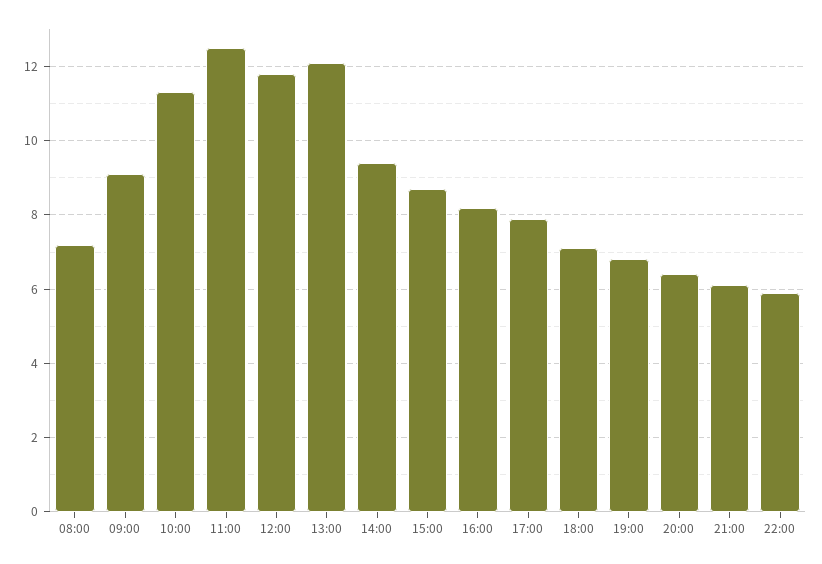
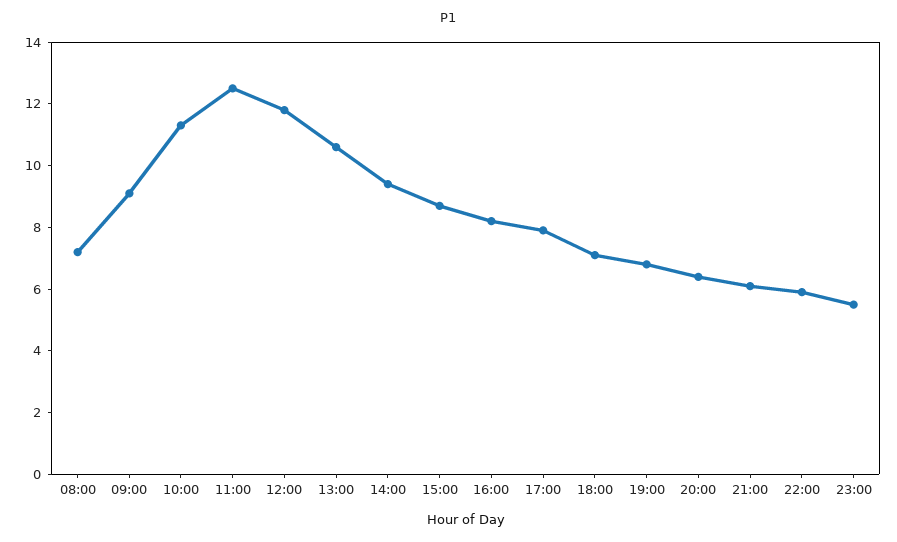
13:00: 12 -> 10.5
23:00: none -> 5.5

